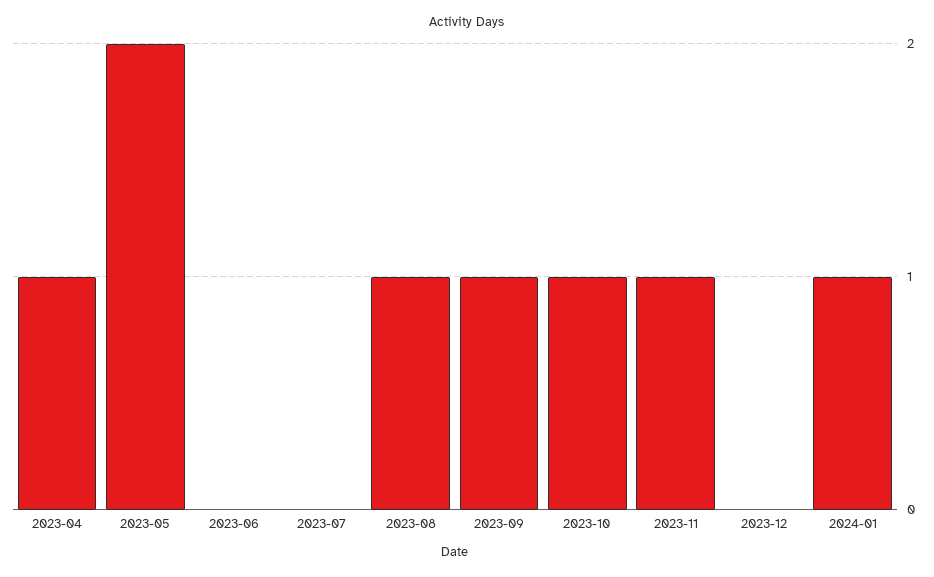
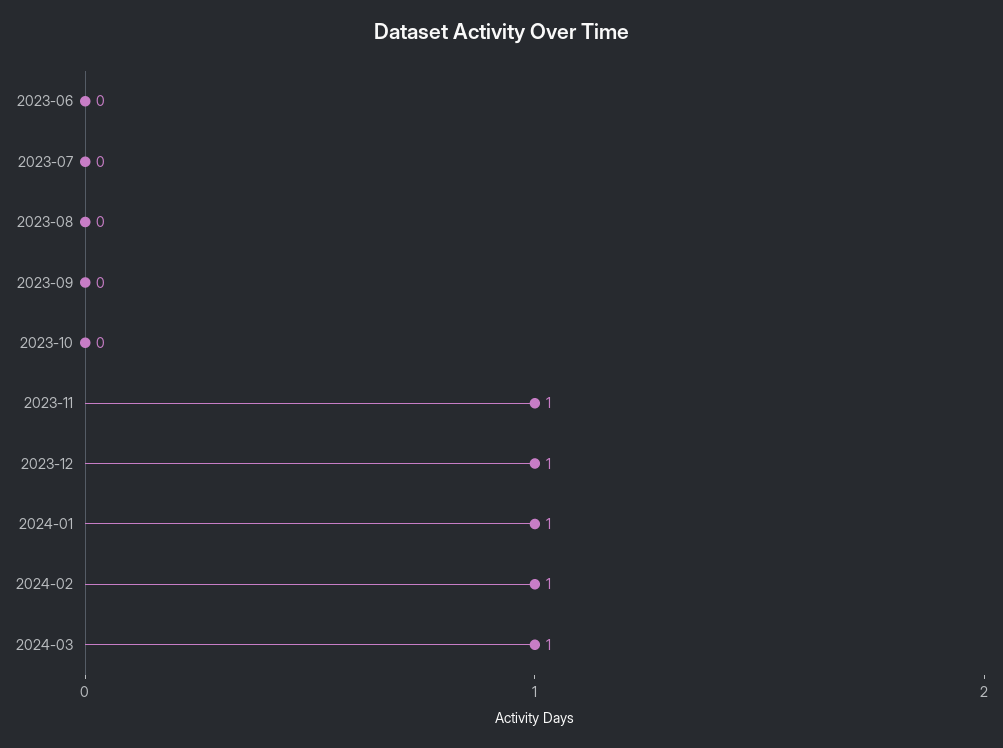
2023-04: 1 -> none
2023-05: 2 -> none
2023-08: 1 -> 0
2023-09: 1 -> 0
2023-10: 1 -> 0
2023-12: 0 -> 1
2024-02: none -> 1
2024-03: none -> 1

